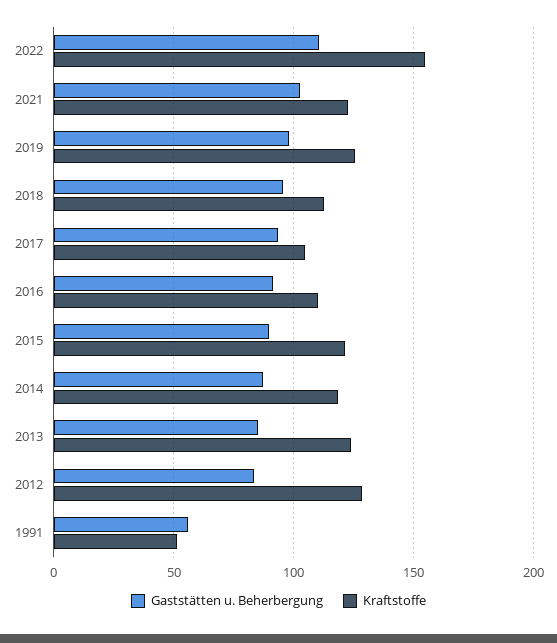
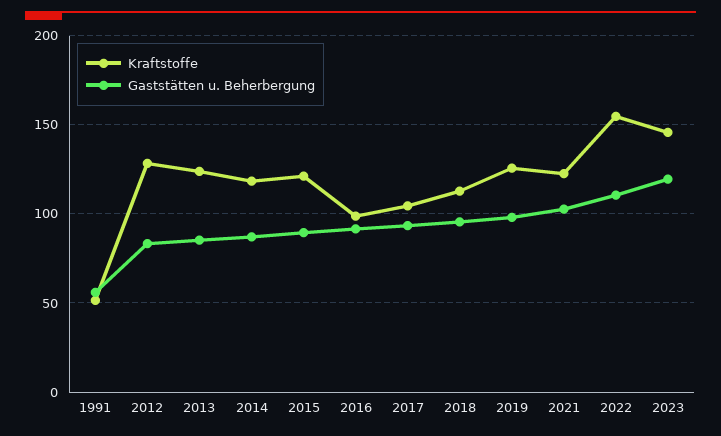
Kraftstoffe, 2016: 110 -> 100
Kraftstoffe, 2023: none -> 145
Gaststätten u. Beherbergung, 2023: none -> 120

